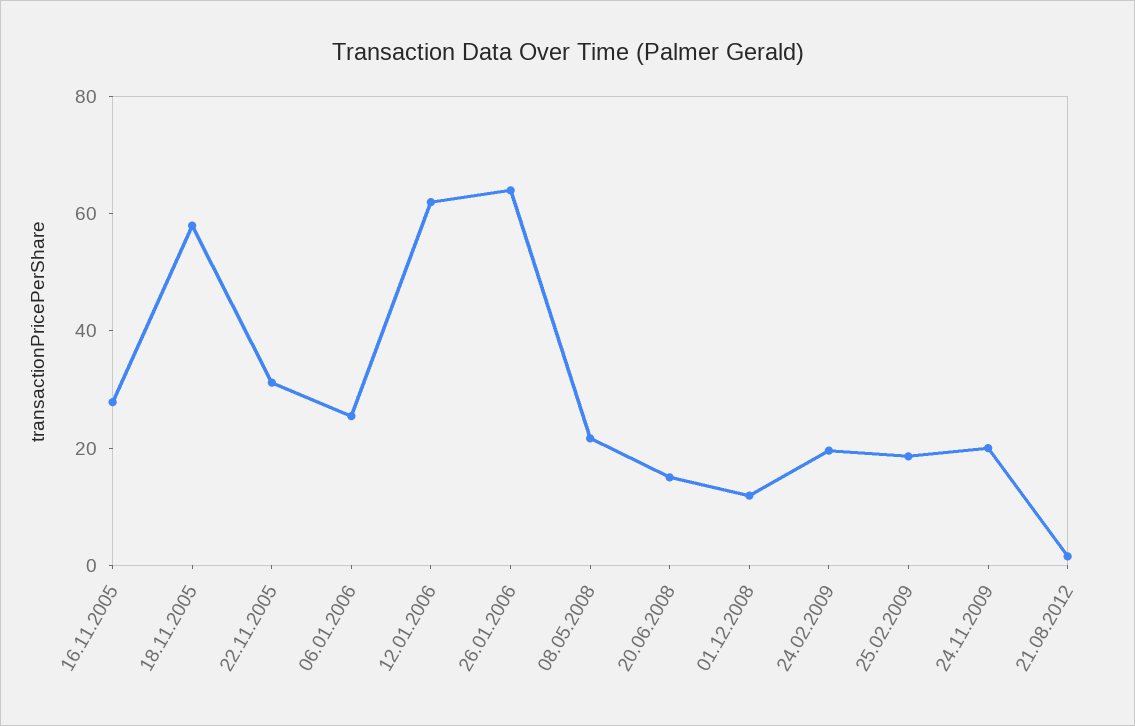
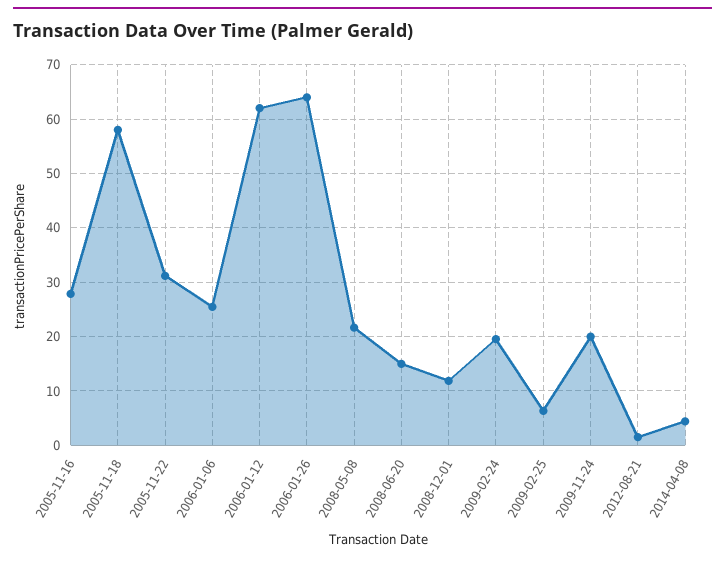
25.02.2009: 20 -> 6
2014-04-08: none -> 4

